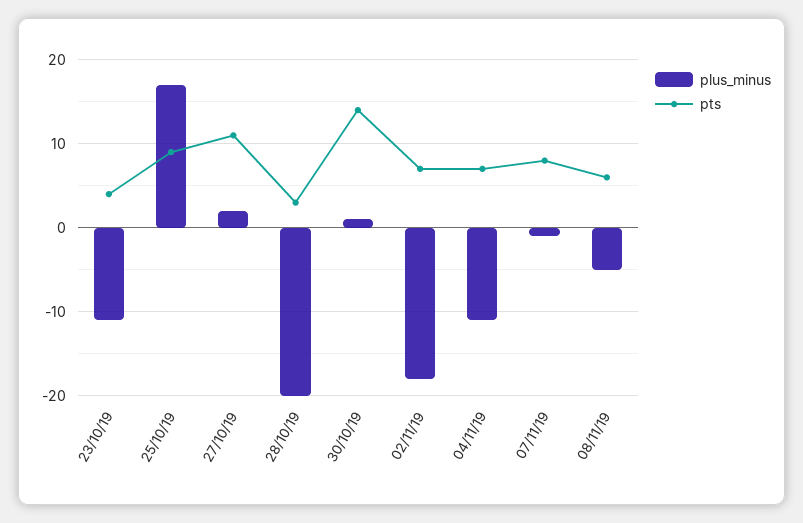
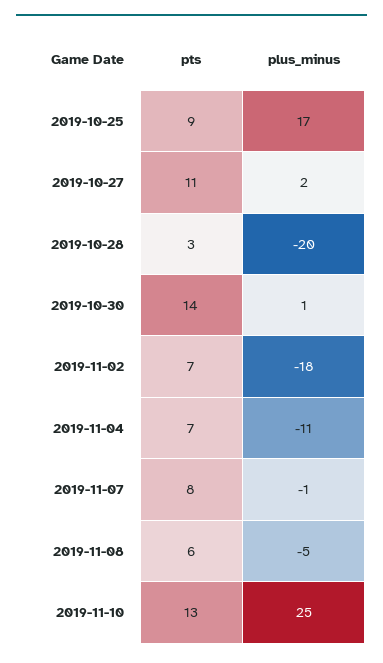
plus_minus, 23/10/19: -11 -> none
pts, 23/10/19: 4 -> none
pts, 2019-11-10: none -> 13
plus_minus, 2019-11-10: none -> 25

